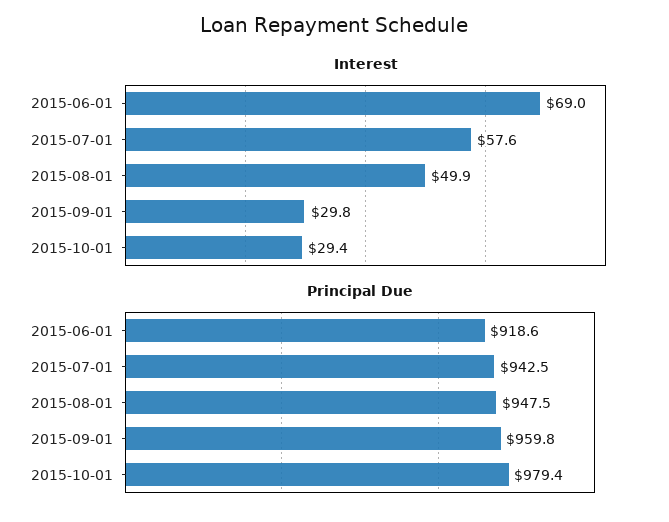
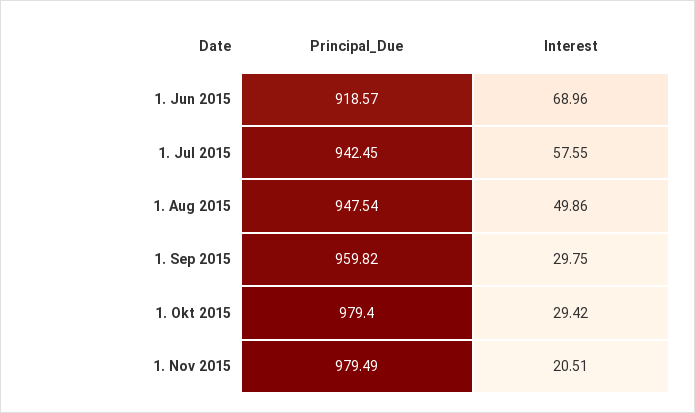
Principal Due, 1. Nov 2015: none -> 979.49
Interest, 1. Nov 2015: none -> 20.51

